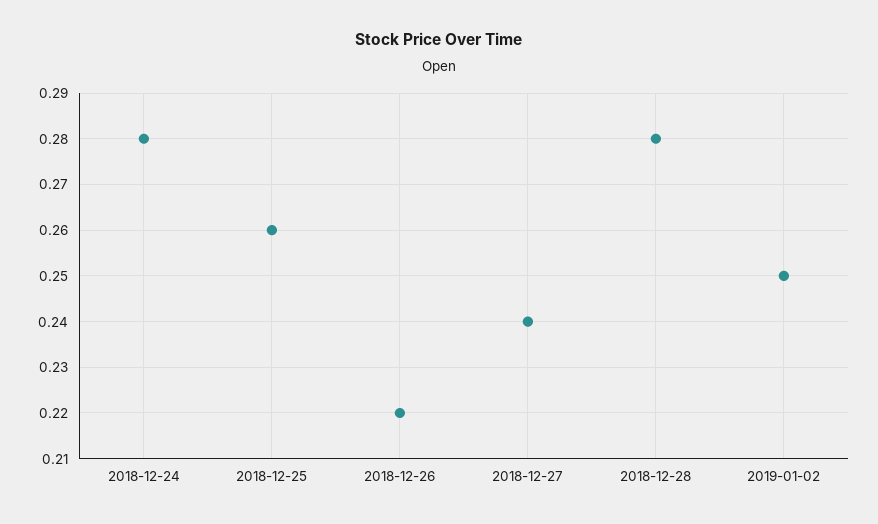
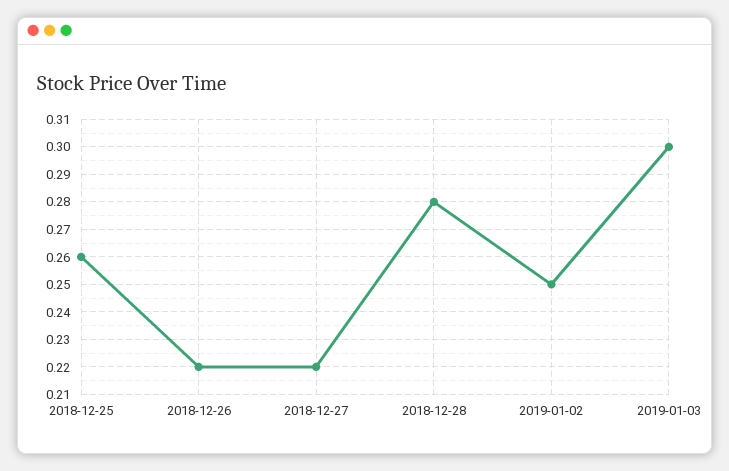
2018-12-24: 0.28 -> none
2018-12-27: 0.24 -> 0.22
2019-01-03: none -> 0.3

